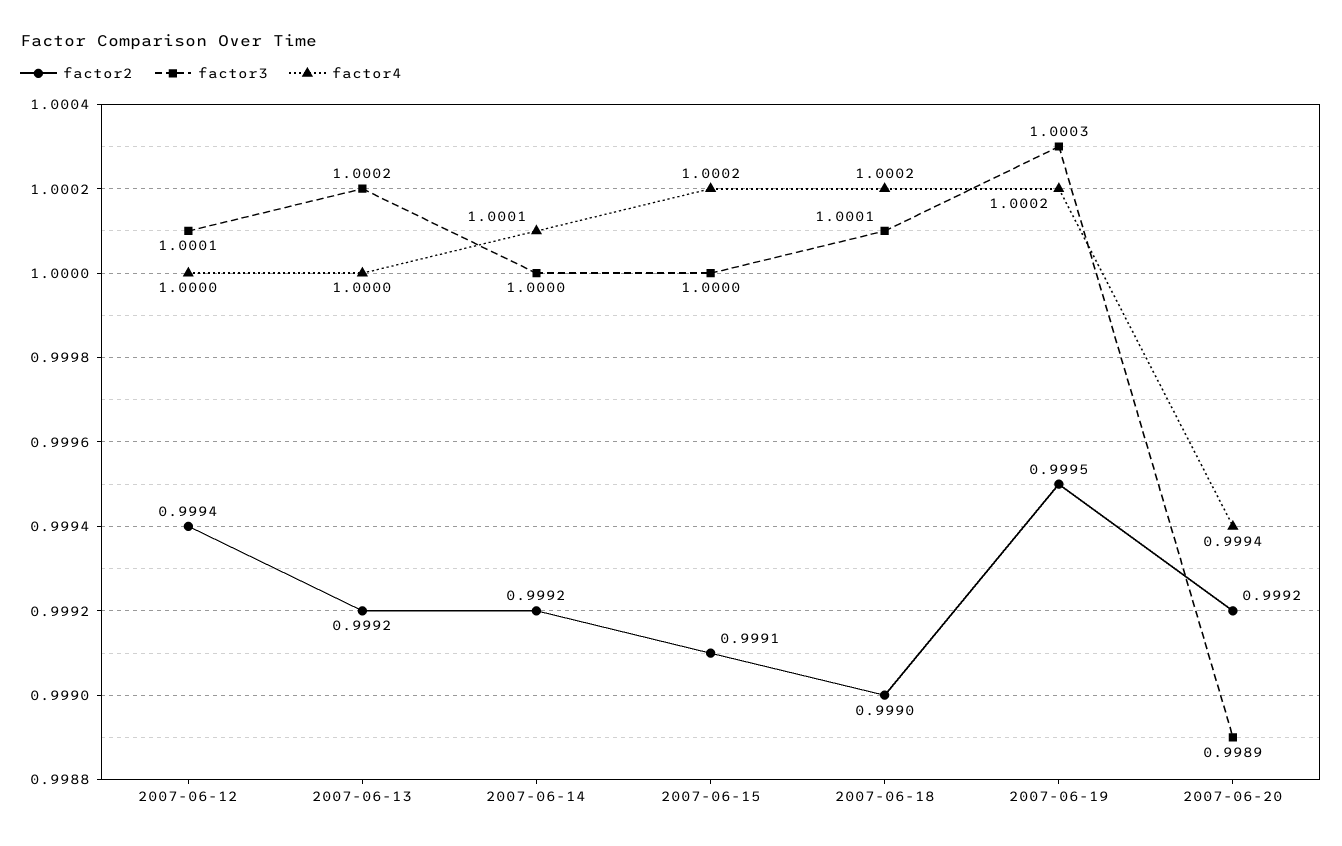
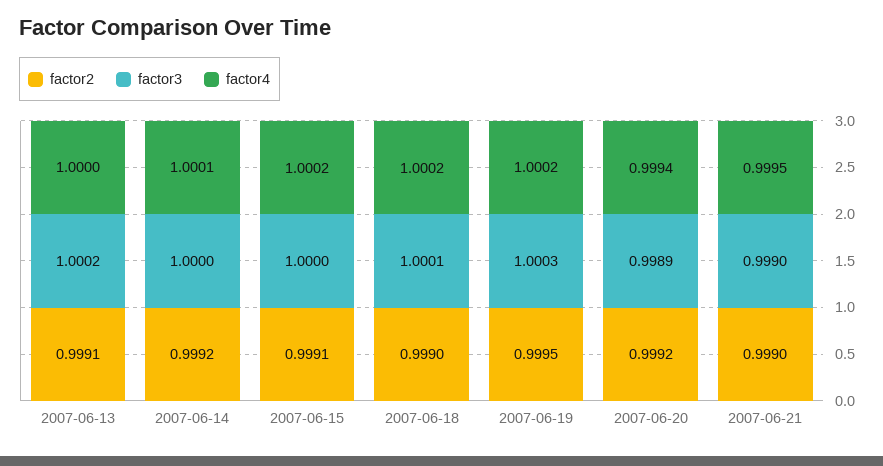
factor2, 2007-06-12: 0.9994 -> none
factor3, 2007-06-12: 1.0001 -> none
factor4, 2007-06-12: 1 -> none
factor2, 2007-06-13: 0.9992 -> 0.9991
factor2, 2007-06-21: none -> 0.999
factor3, 2007-06-21: none -> 0.999
factor4, 2007-06-21: none -> 0.9995

